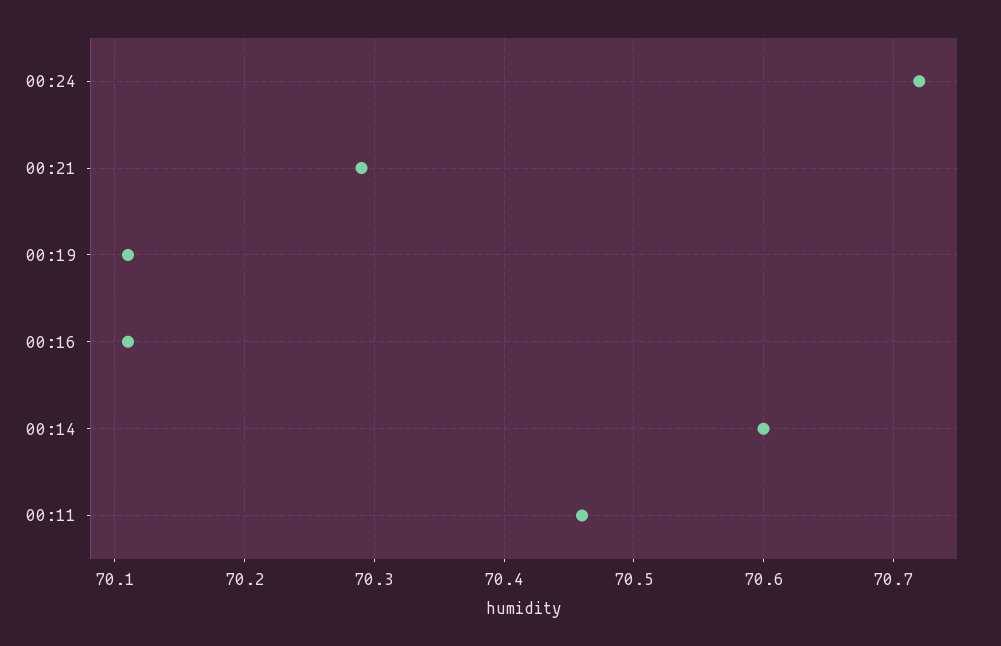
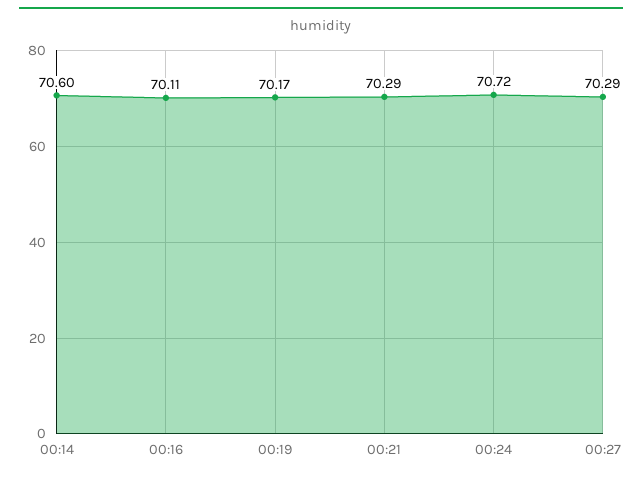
00:19: 70.11 -> 70.17
00:11: 70.46 -> none
00:27: none -> 70.29

